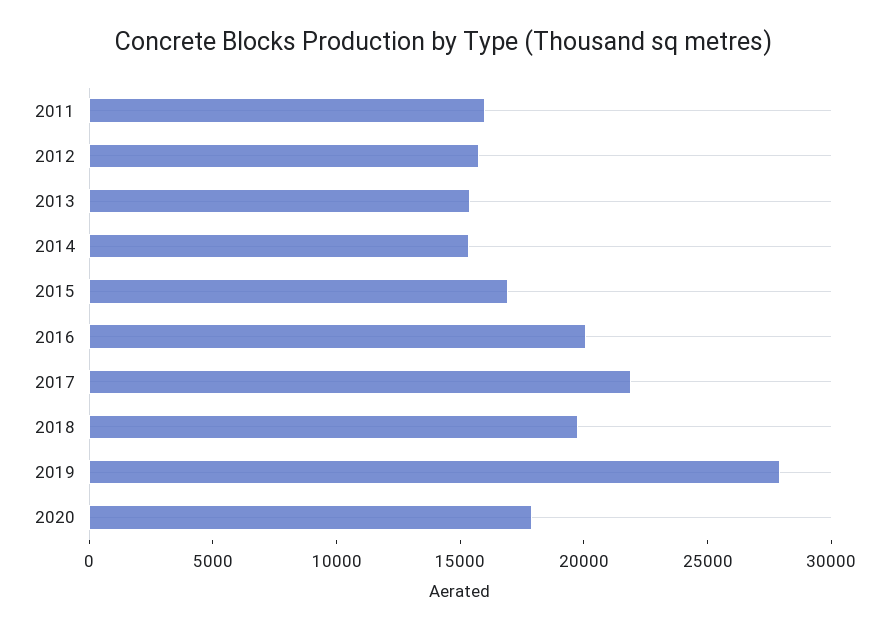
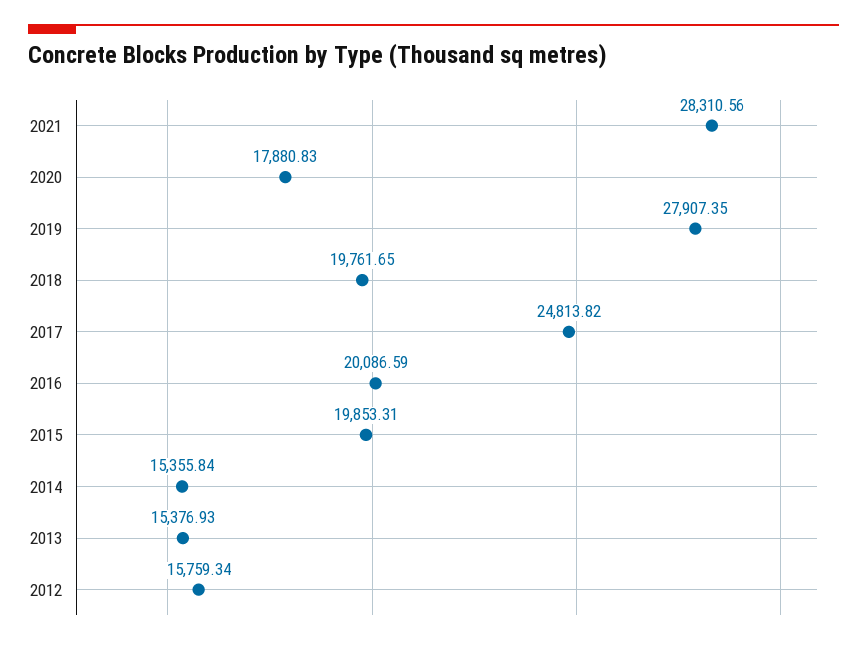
2011: 16000 -> none
2015: 17000 -> 19853.31
2017: 22000 -> 24813.82
2021: none -> 28310.56

